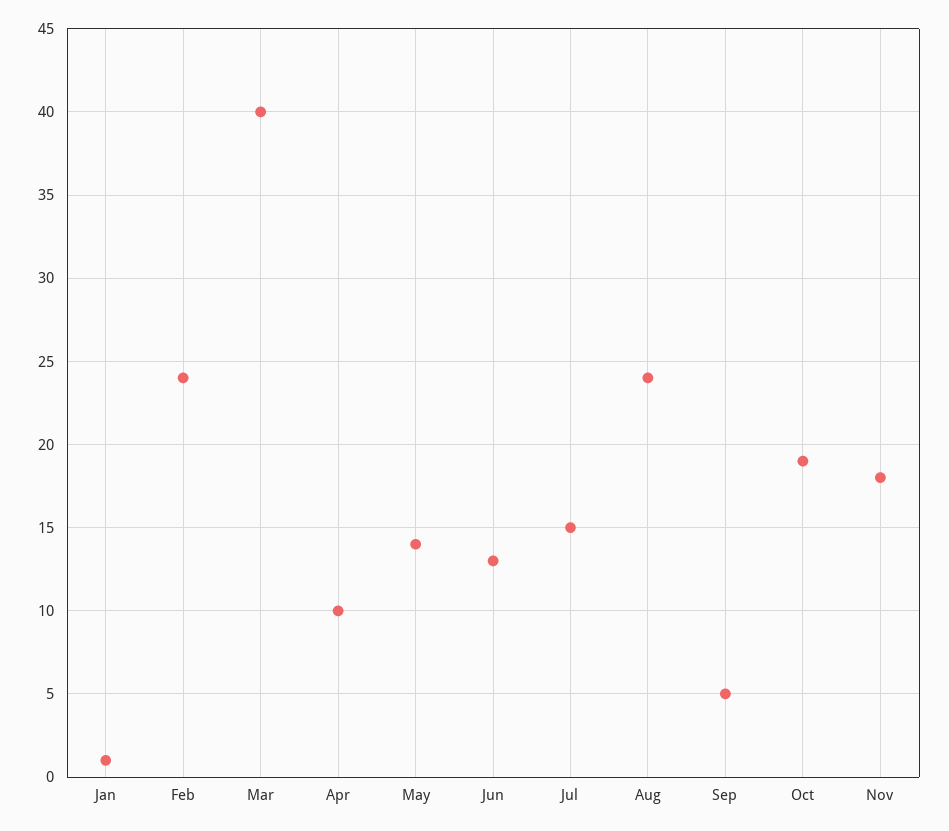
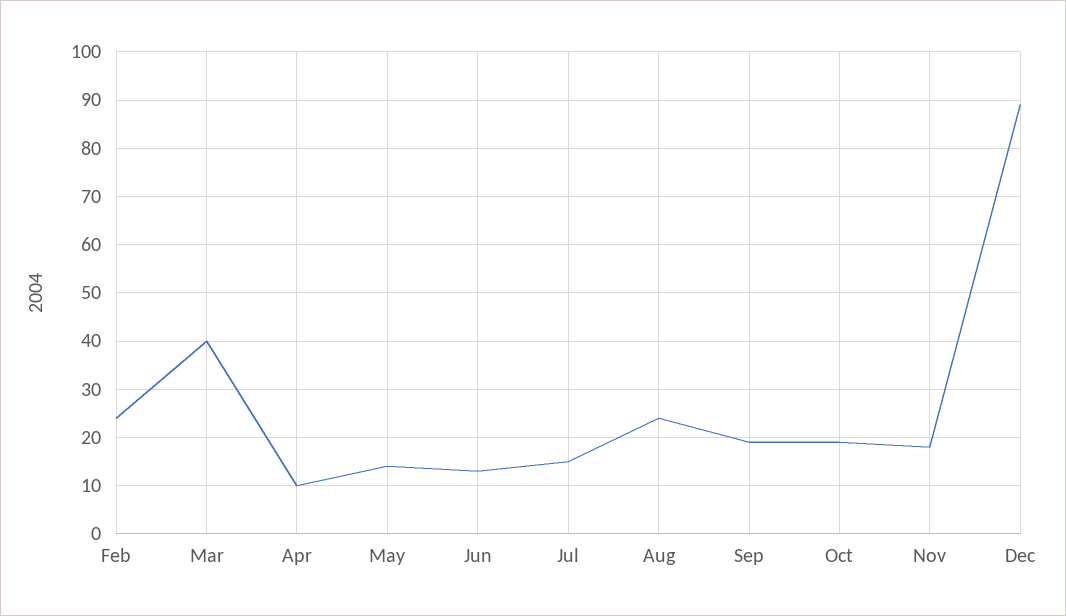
Jan: 1 -> none
Sep: 5 -> 20
Dec: none -> 90

